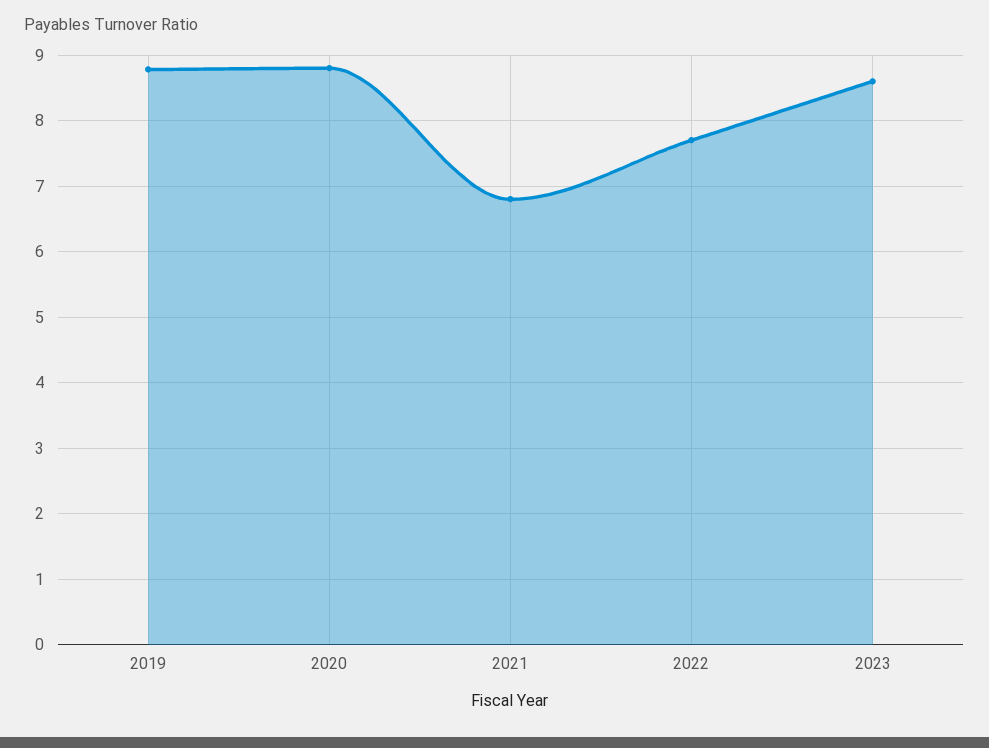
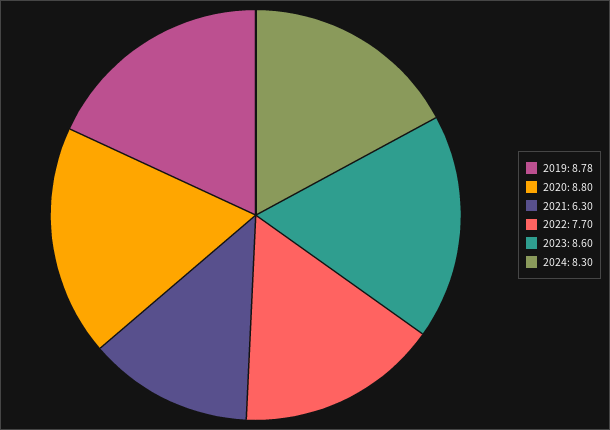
2021: 6.8 -> 6.3
2024: none -> 8.3

